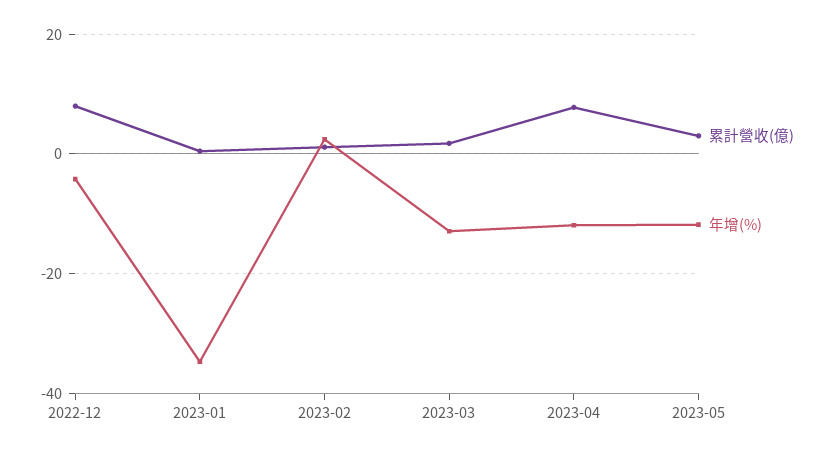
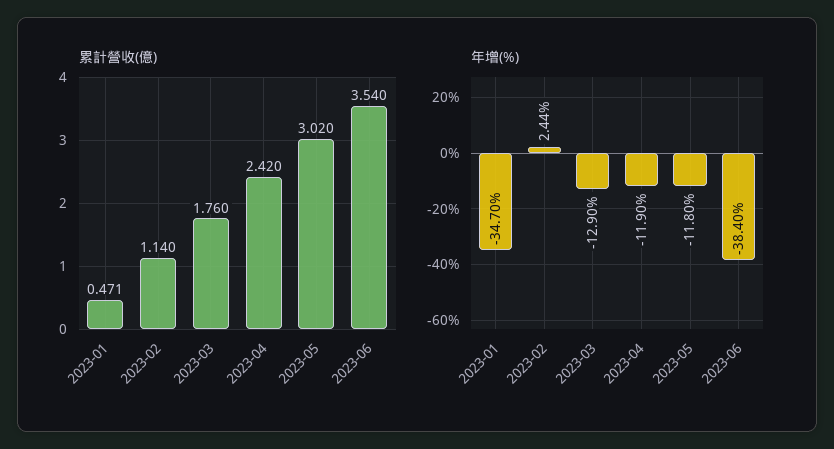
累計營收(億), 2022-12: 8 -> none
年增(%), 2022-12: -4 -> none
累計營收(億), 2023-04: 8 -> 2.42
累計營收(億), 2023-06: none -> 3.54
年增(%), 2023-06: none -> -38.4

